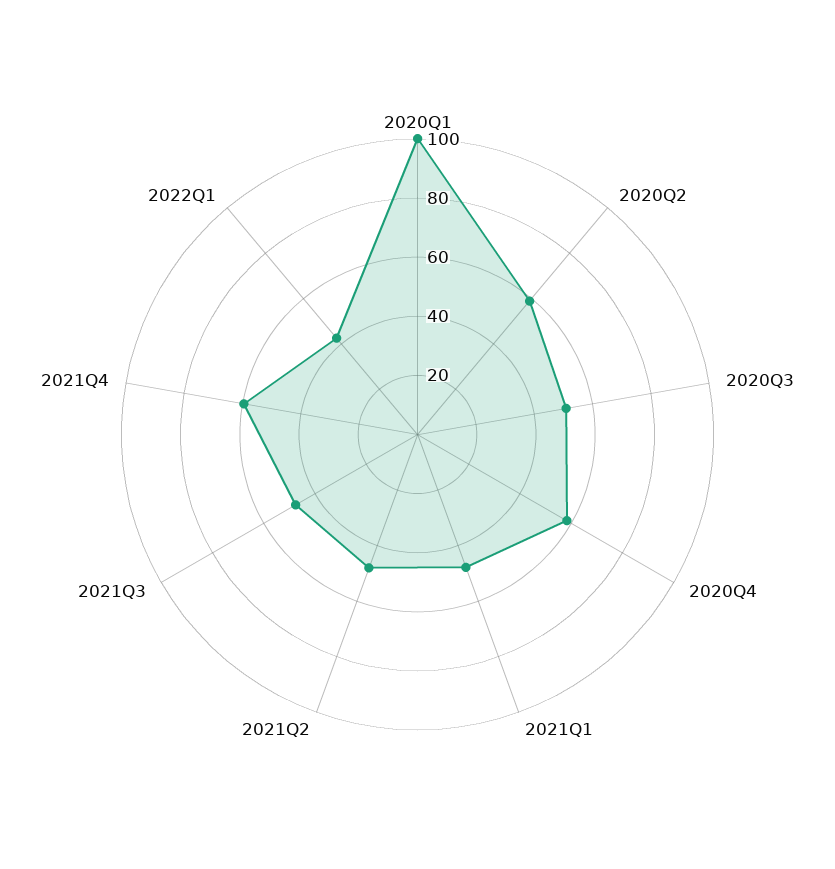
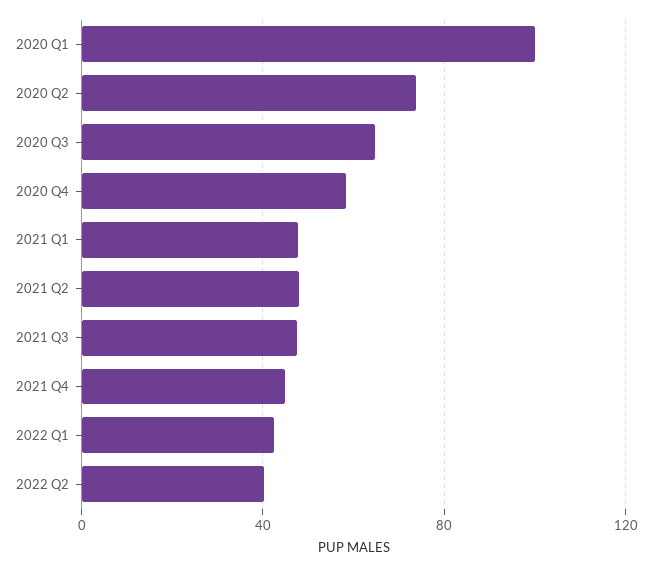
2020Q2: 60 -> 75
2020Q3: 50 -> 65
2021Q4: 60 -> 45
2022 Q2: none -> 40

